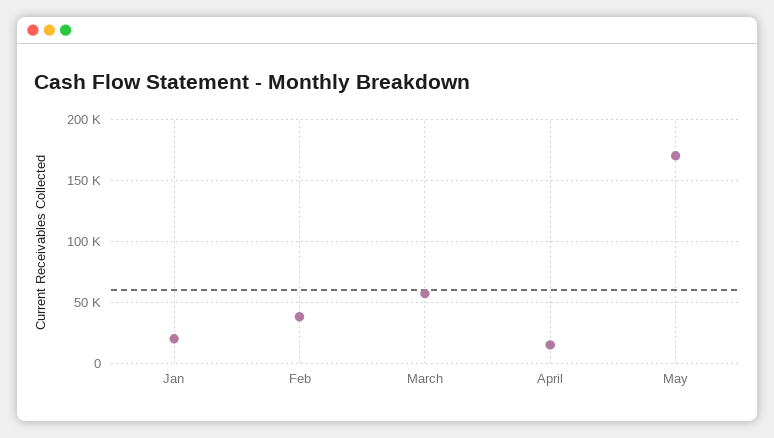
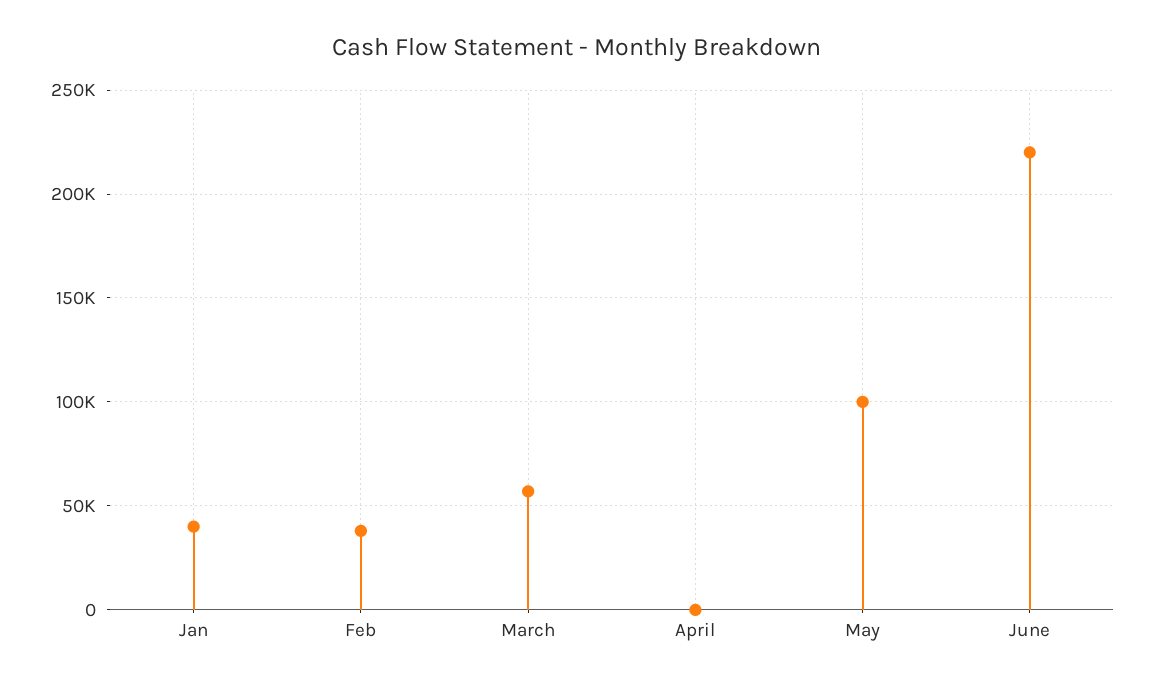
Jan: 20000 -> 40000
April: 15000 -> 0
May: 170000 -> 100000
June: none -> 220000

